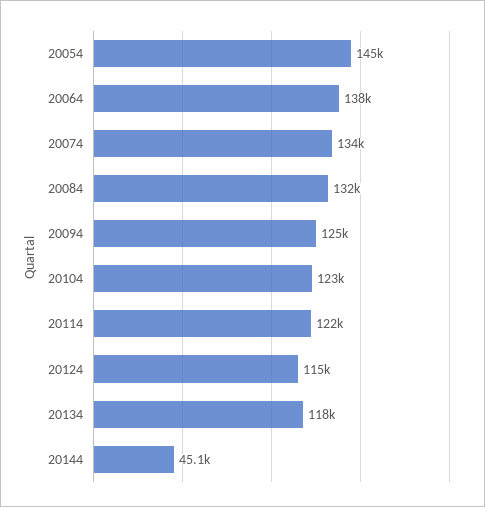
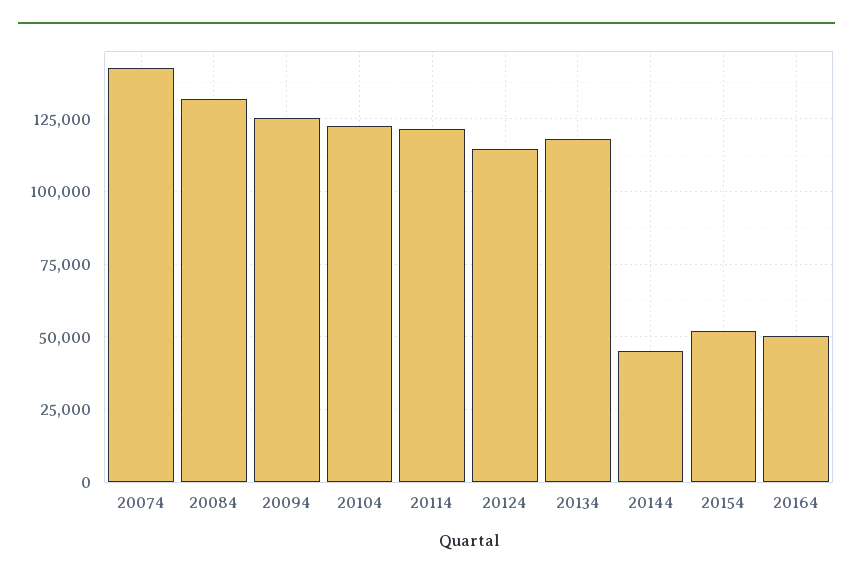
20054: 145000 -> none
20064: 138000 -> none
20074: 134000 -> 142500
20154: none -> 52500
20164: none -> 50000

